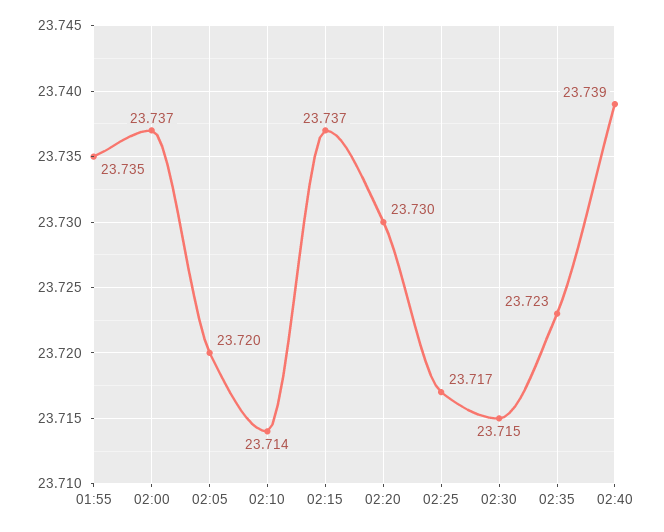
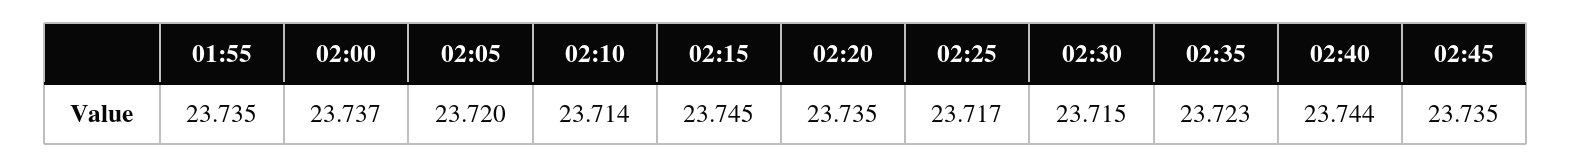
02:15: 23.737 -> 23.745
02:20: 23.73 -> 23.735
02:40: 23.739 -> 23.744
02:45: none -> 23.735

